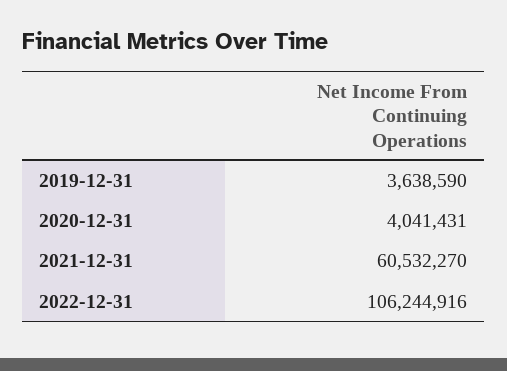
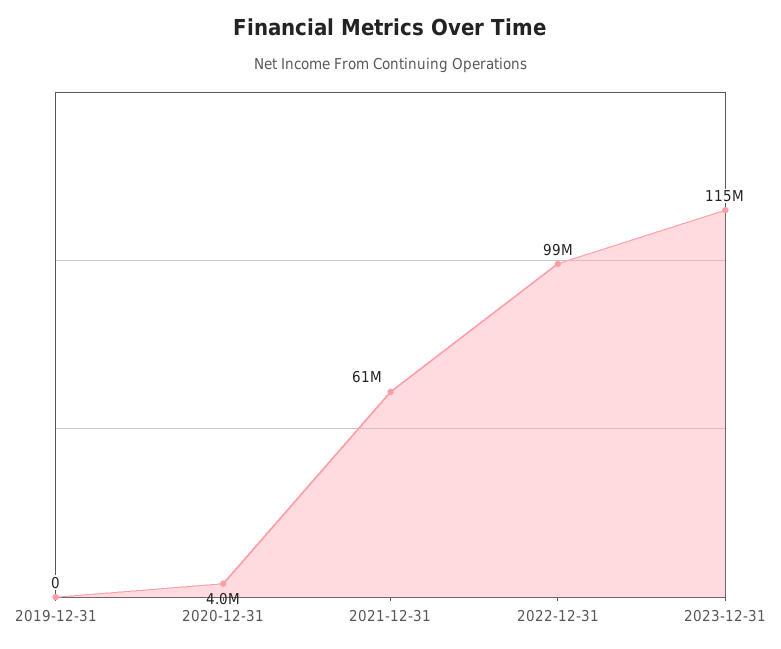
2019-12-31: 3638590 -> 0
2022-12-31: 106244916 -> 99000000
2023-12-31: none -> 115000000

